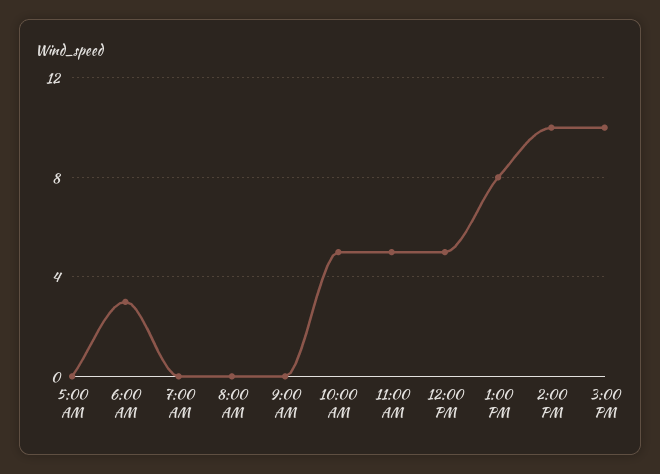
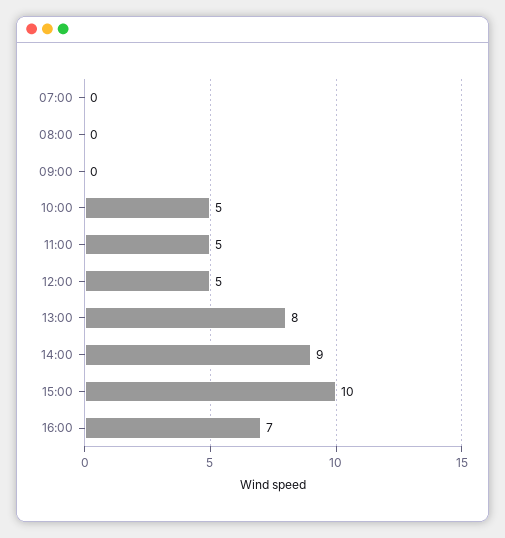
5:00 AM: 0 -> none
6:00 AM: 3 -> none
2:00 PM: 10 -> 9
16:00: none -> 7

